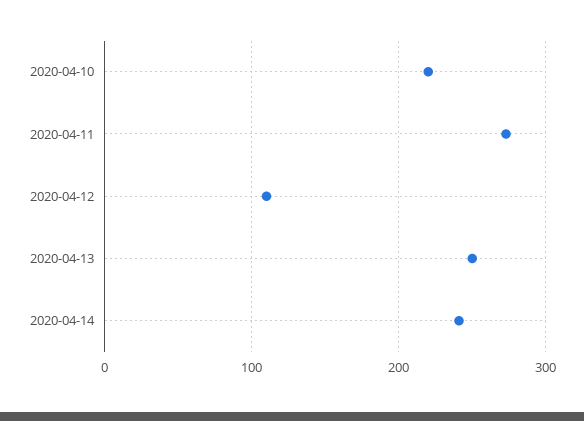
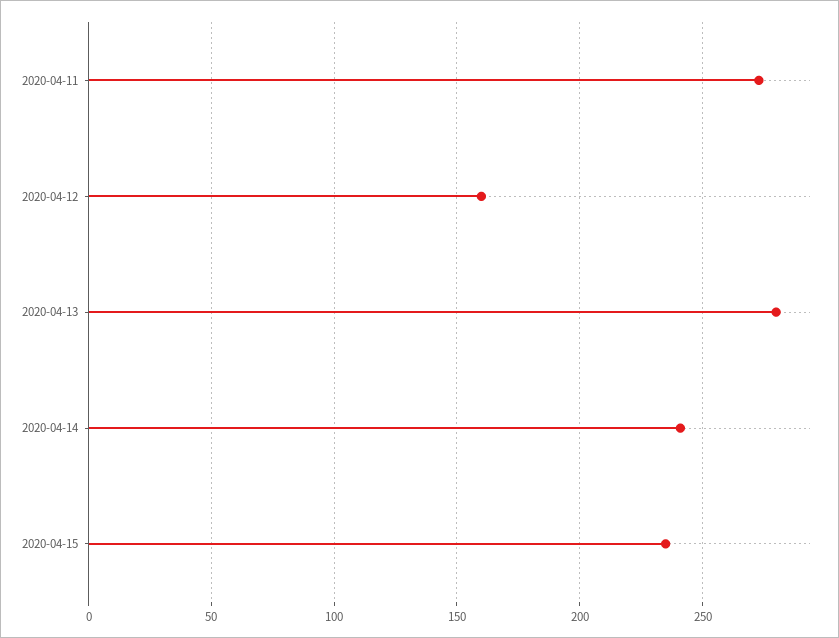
2020-04-10: 220 -> none
2020-04-12: 110 -> 160
2020-04-13: 250 -> 280
2020-04-15: none -> 235

